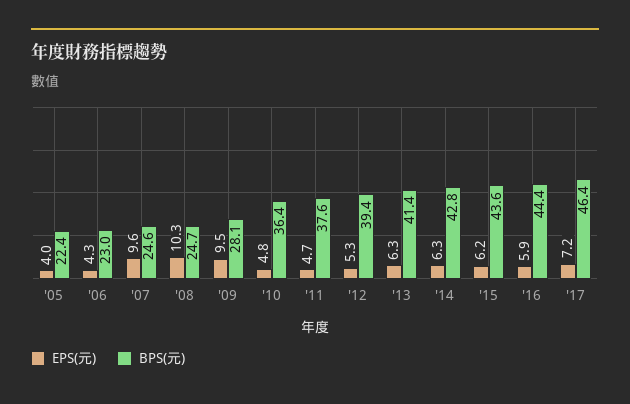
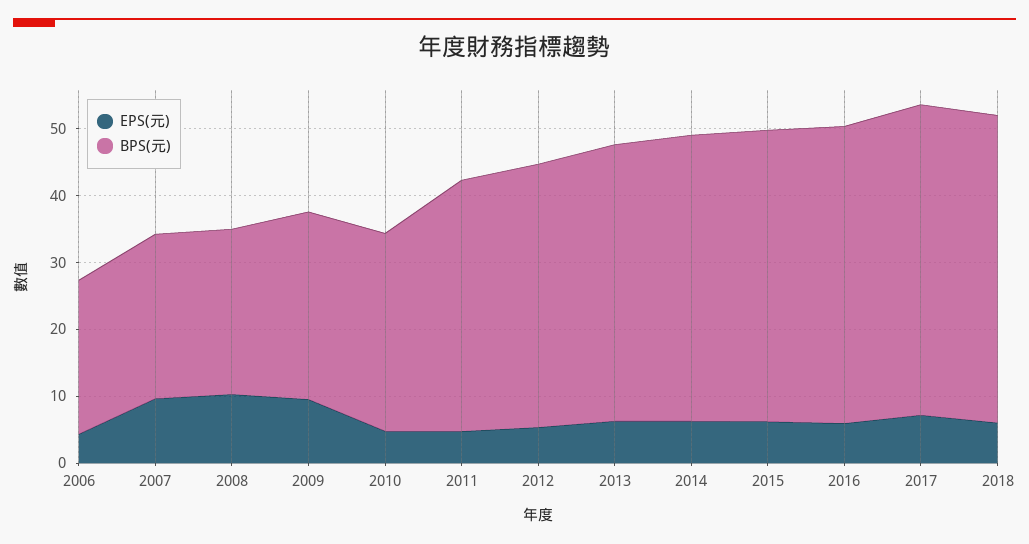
EPS(元), '05: 4 -> none
BPS(元), '05: 22.4 -> none
BPS(元), '10: 36.4 -> 30
EPS(元), 2018: none -> 6
BPS(元), 2018: none -> 46

